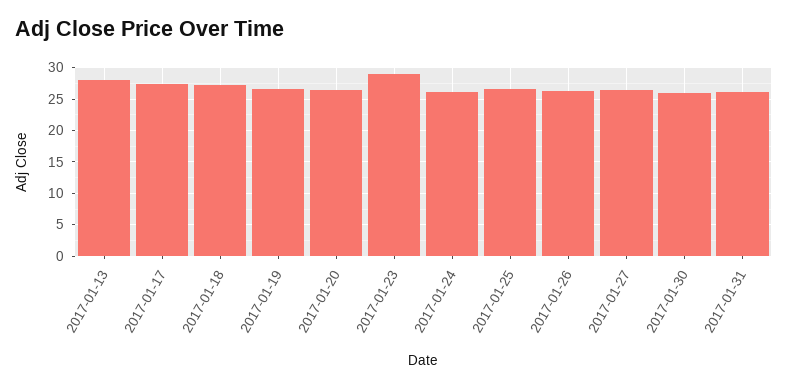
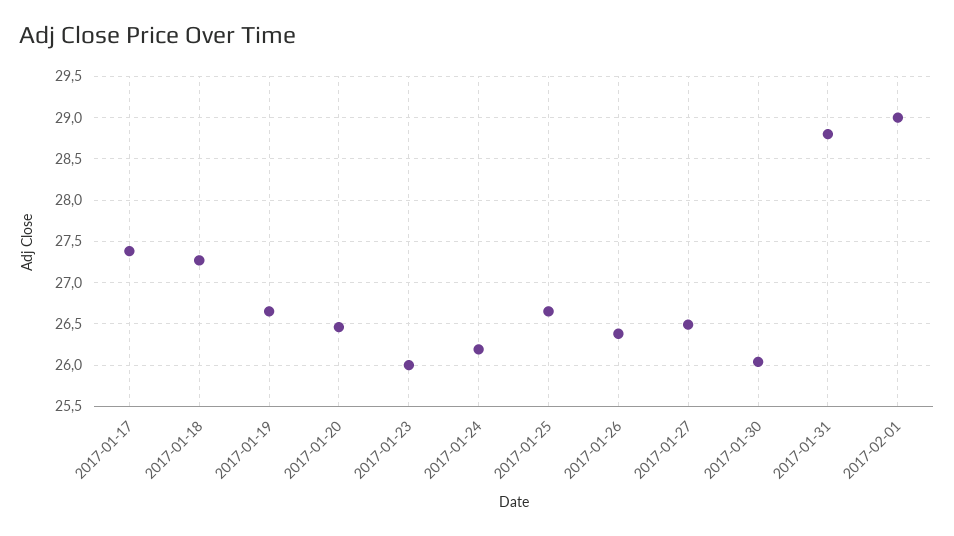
2017-01-13: 28 -> none
2017-01-23: 29 -> 26
2017-01-31: 26 -> 28.8
2017-02-01: none -> 29

